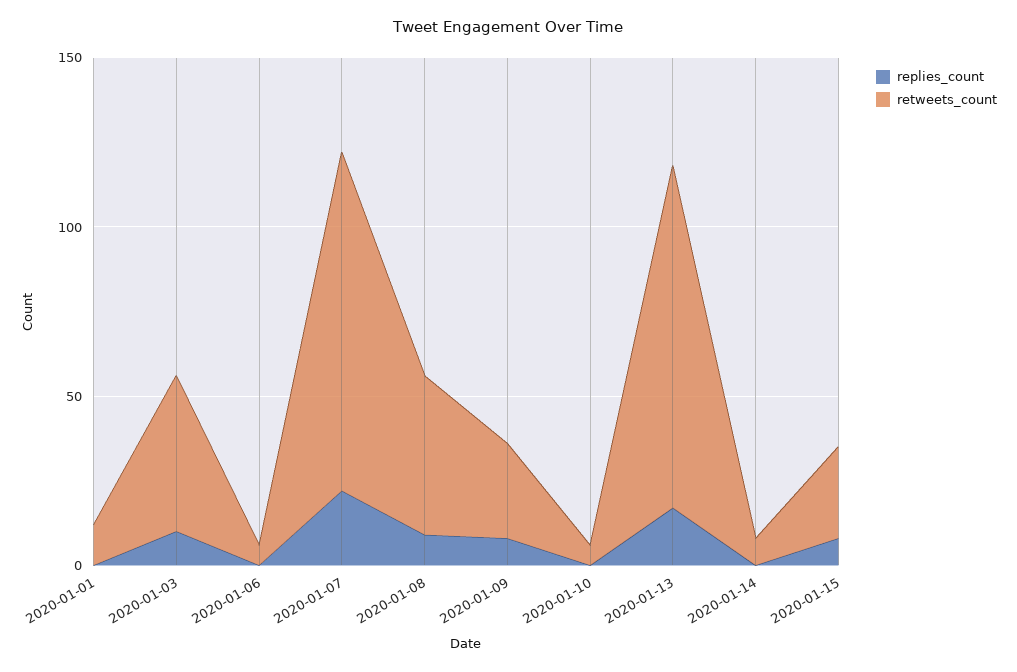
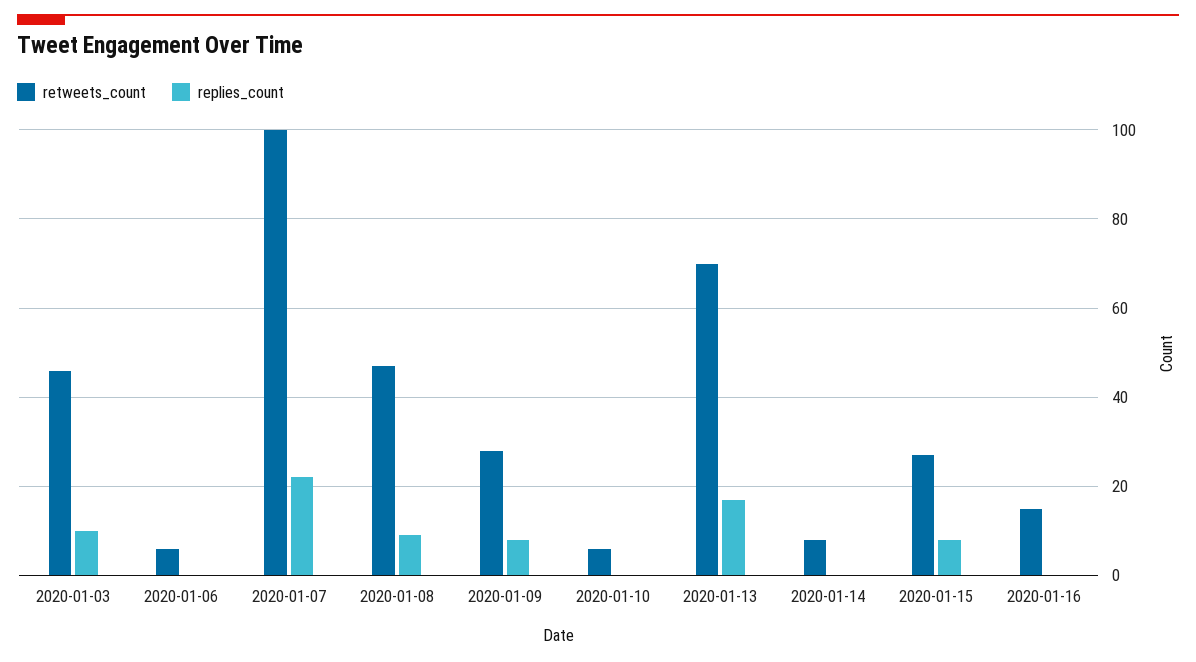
replies_count, 2020-01-01: 0 -> none
retweets_count, 2020-01-01: 10 -> none
retweets_count, 2020-01-13: 100 -> 70
retweets_count, 2020-01-16: none -> 15
replies_count, 2020-01-16: none -> 0

